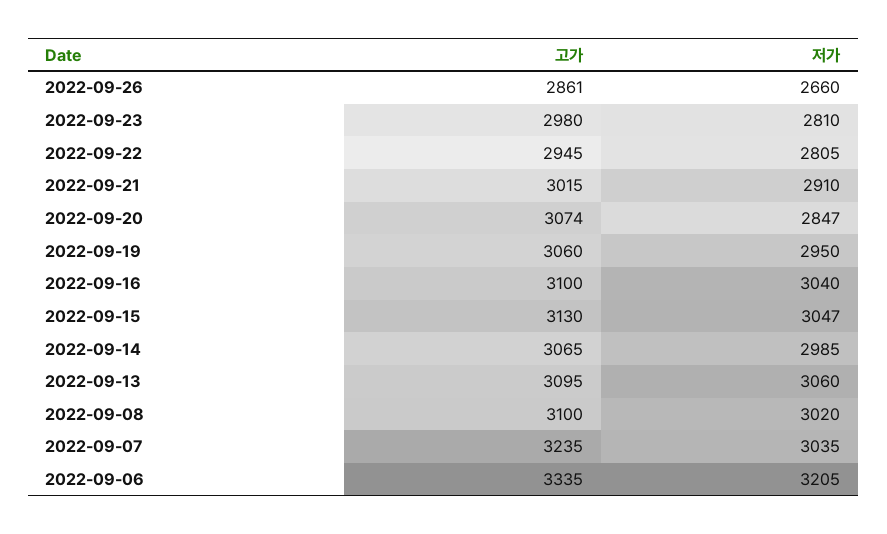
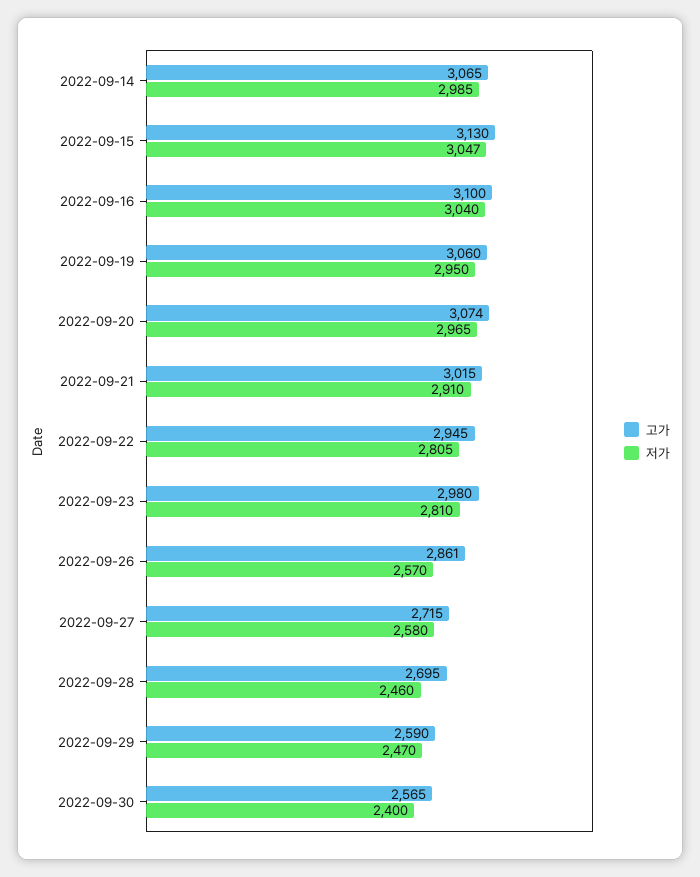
저가, 2022-09-26: 2660 -> 2570
저가, 2022-09-20: 2847 -> 2965
고가, 2022-09-13: 3095 -> none
저가, 2022-09-13: 3060 -> none
고가, 2022-09-08: 3100 -> none
저가, 2022-09-08: 3020 -> none
고가, 2022-09-07: 3235 -> none
저가, 2022-09-07: 3035 -> none
고가, 2022-09-06: 3335 -> none
저가, 2022-09-06: 3205 -> none
고가, 2022-09-27: none -> 2715
저가, 2022-09-27: none -> 2580
고가, 2022-09-28: none -> 2695
저가, 2022-09-28: none -> 2460
고가, 2022-09-29: none -> 2590
저가, 2022-09-29: none -> 2470
고가, 2022-09-30: none -> 2565
저가, 2022-09-30: none -> 2400

